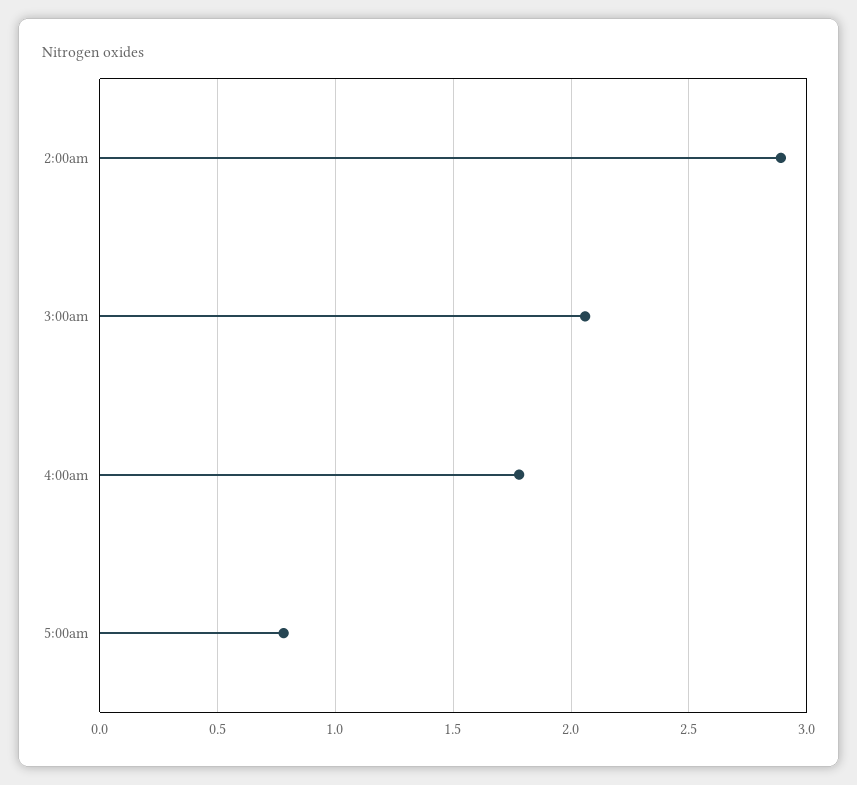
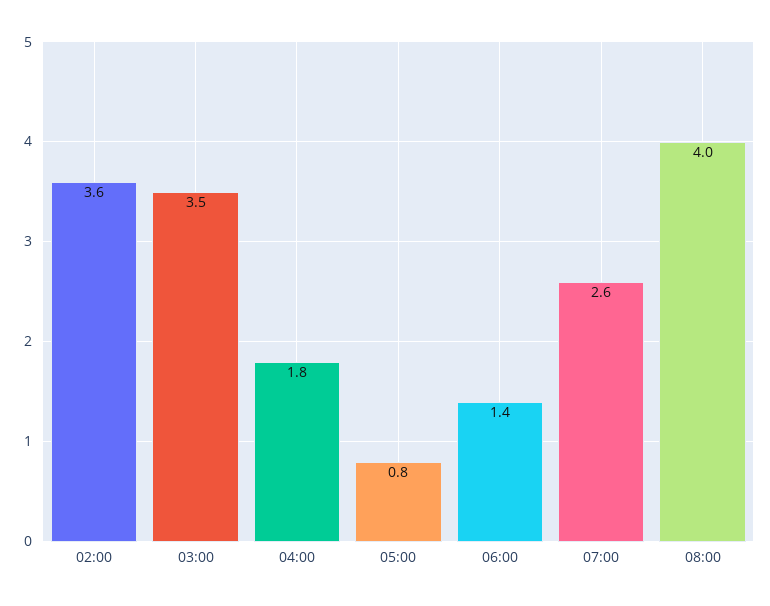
2:00am: 2.9 -> 3.6
3:00am: 2.05 -> 3.5
06:00: none -> 1.4
07:00: none -> 2.6
08:00: none -> 4

